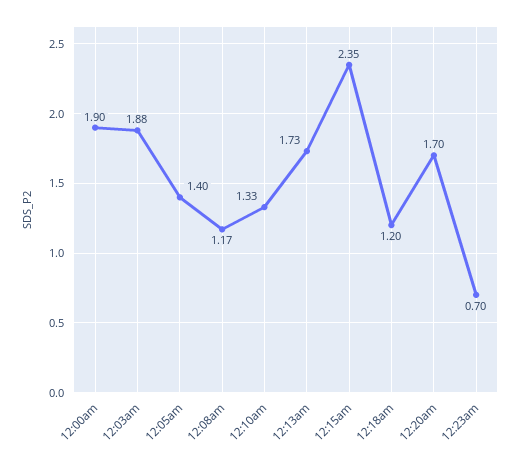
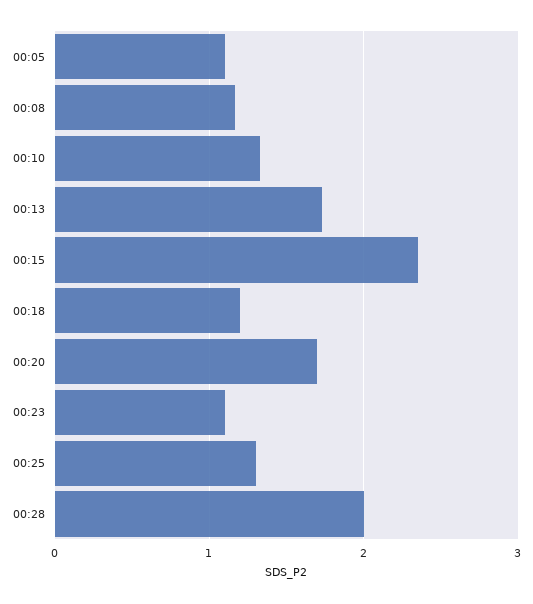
12:00am: 1.9 -> none
12:03am: 1.88 -> none
12:05am: 1.4 -> 1.1
12:23am: 0.7 -> 1.1
00:25: none -> 1.3
00:28: none -> 2

